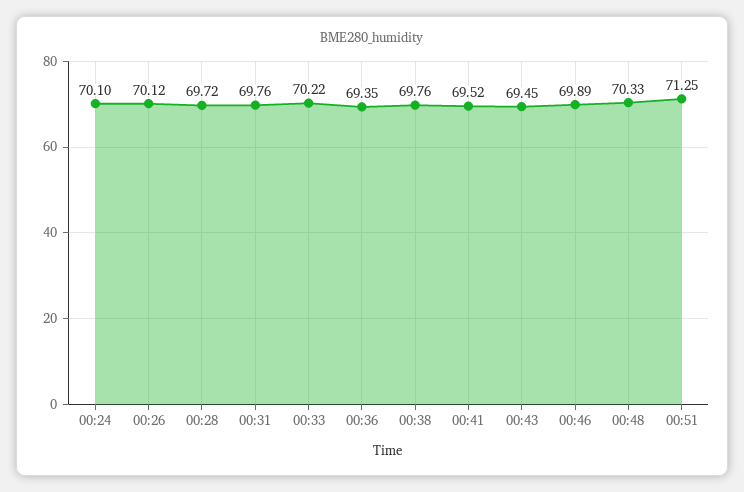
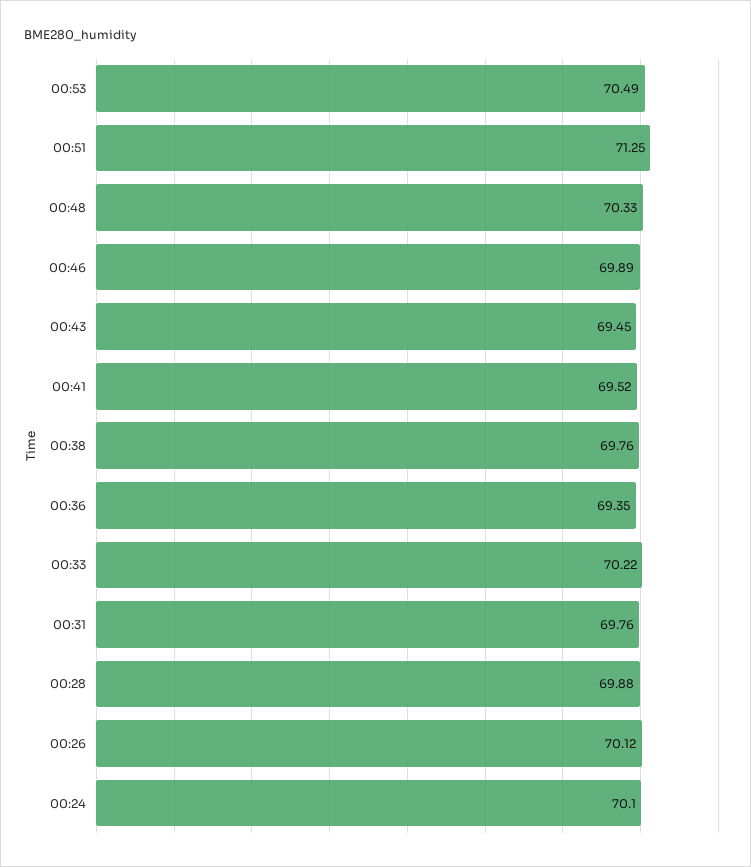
00:28: 69.72 -> 69.88
00:53: none -> 70.49

